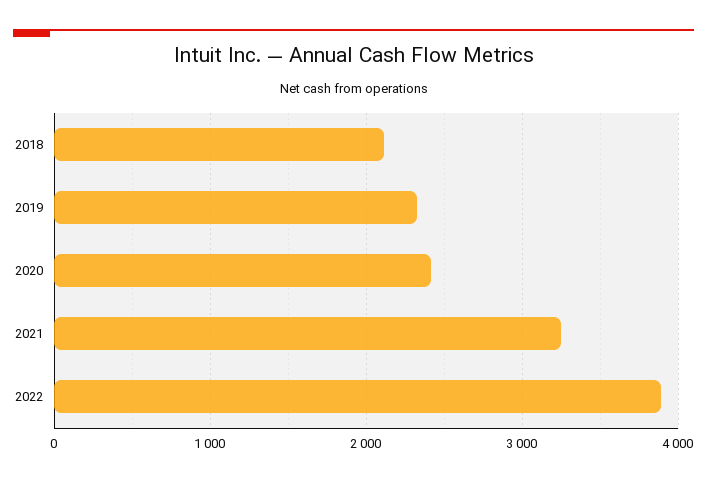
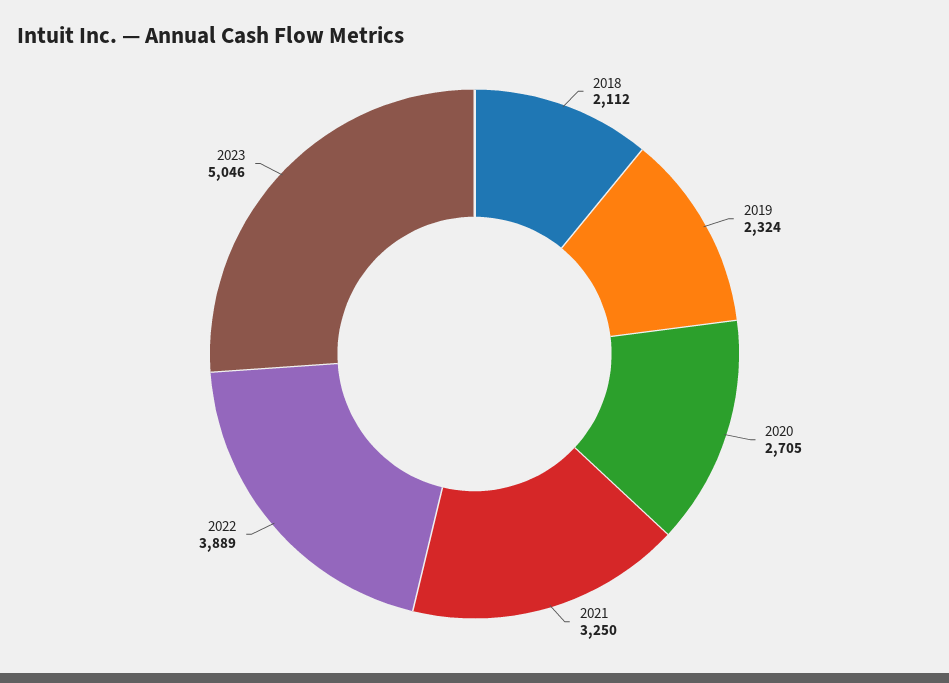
2020: 2400 -> 2705
2023: none -> 5046

